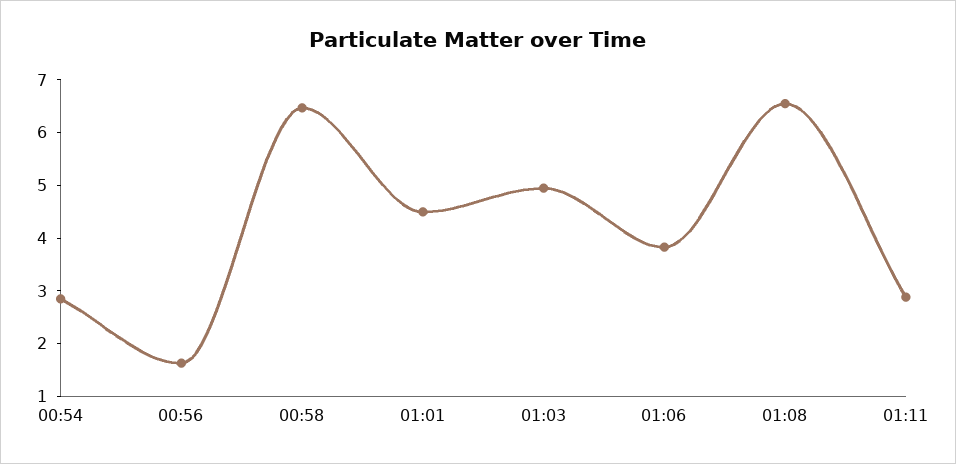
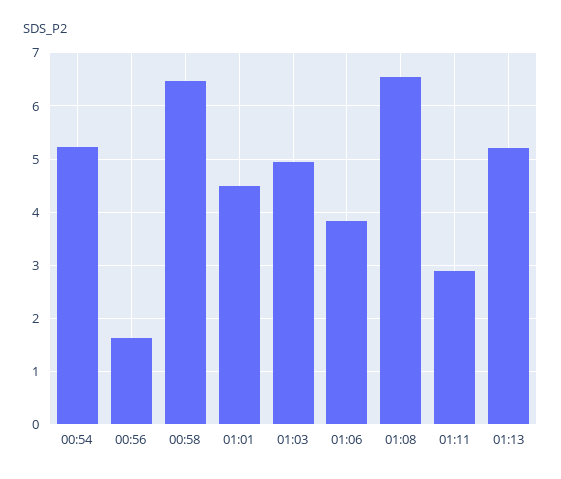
00:54: 2.8 -> 5.2
01:13: none -> 5.2

